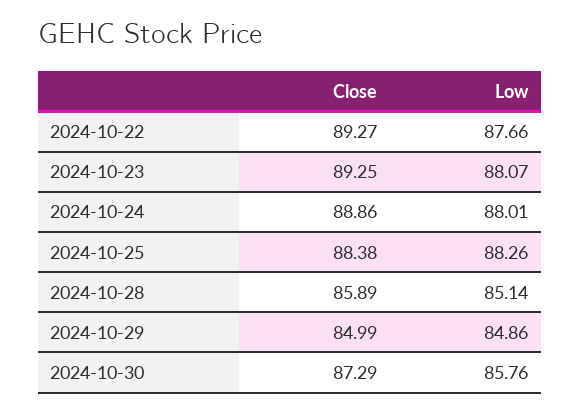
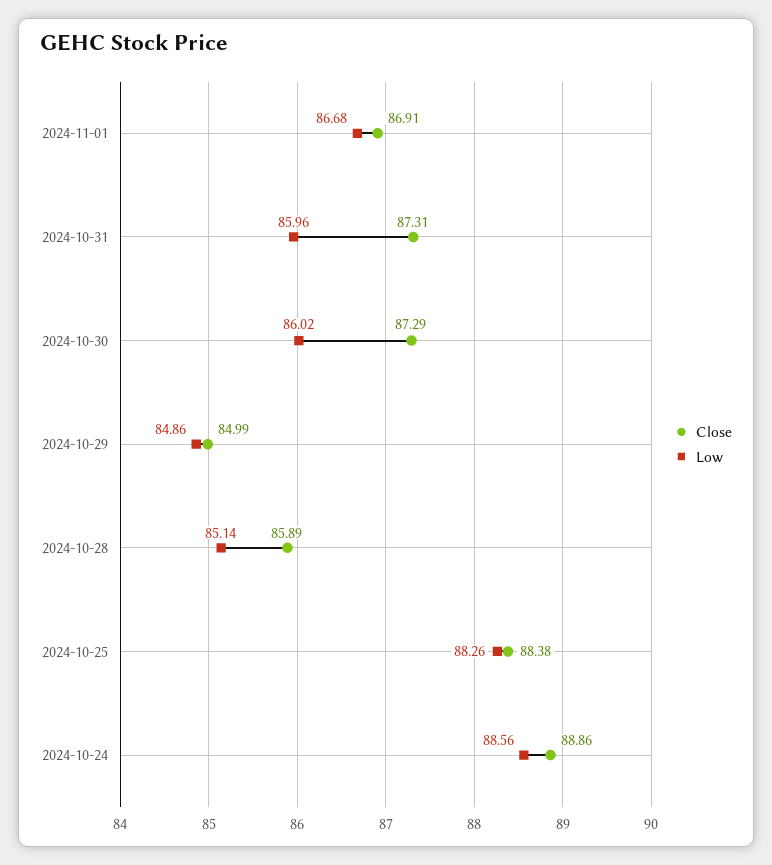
Close, 2024-10-22: 89.27 -> none
Low, 2024-10-22: 87.66 -> none
Close, 2024-10-23: 89.25 -> none
Low, 2024-10-23: 88.07 -> none
Low, 2024-10-24: 88.01 -> 88.56
Low, 2024-10-30: 85.76 -> 86.02
Close, 2024-11-01: none -> 86.91
Low, 2024-11-01: none -> 86.68
Close, 2024-10-31: none -> 87.31
Low, 2024-10-31: none -> 85.96

